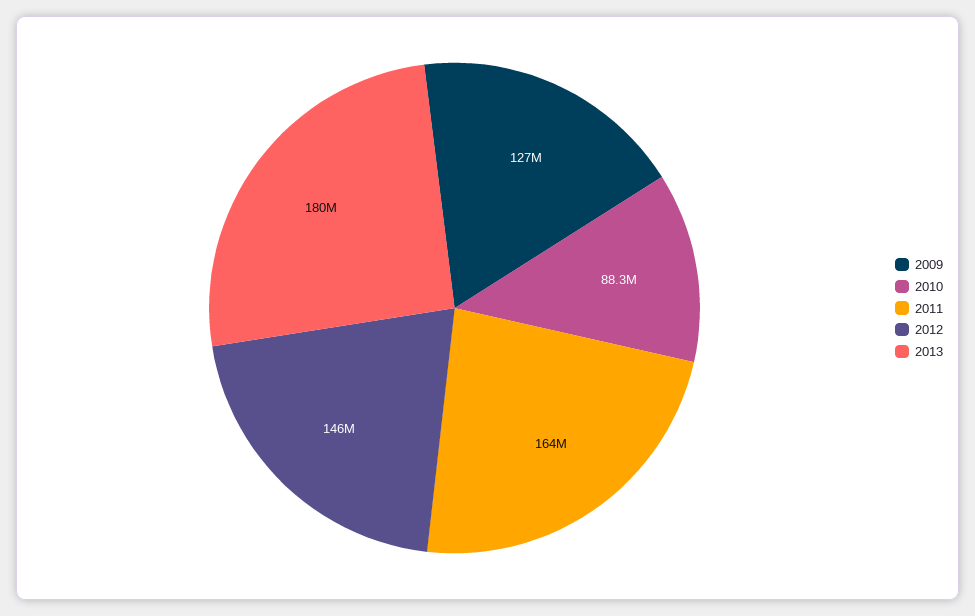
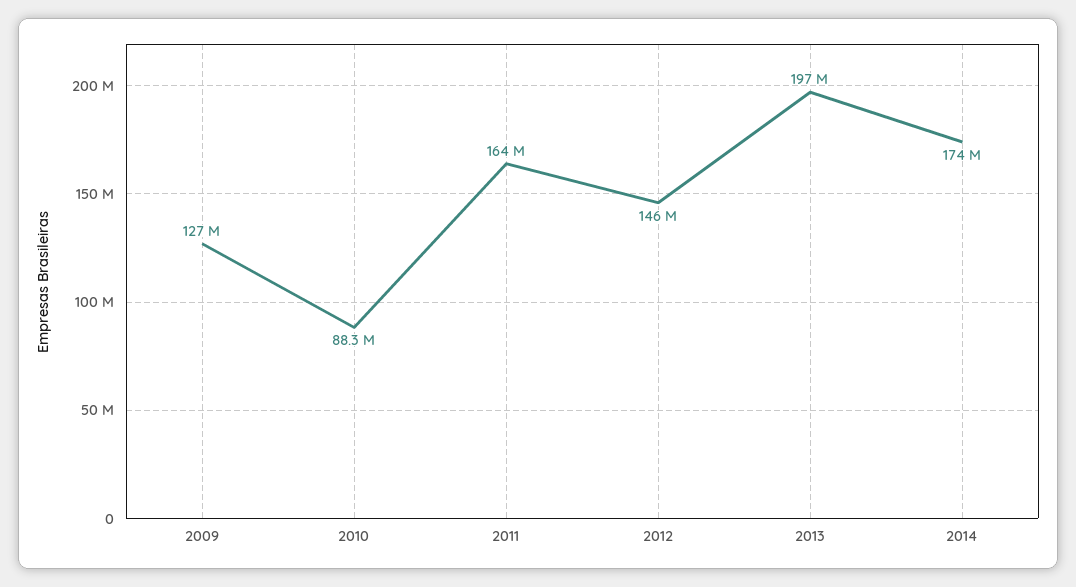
2013: 180000000 -> 197000000
2014: none -> 174000000

